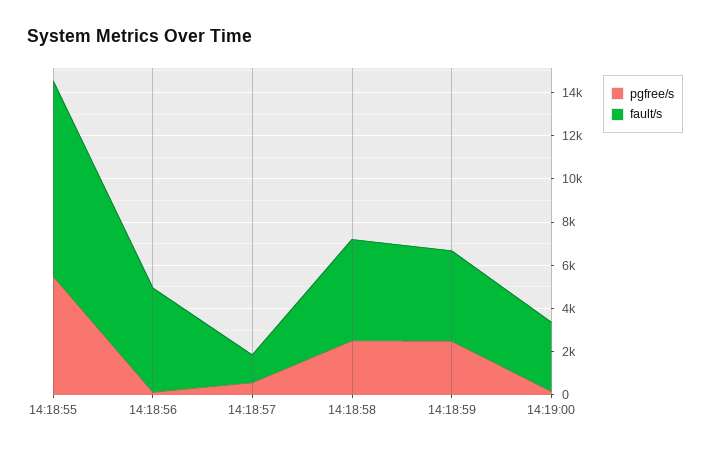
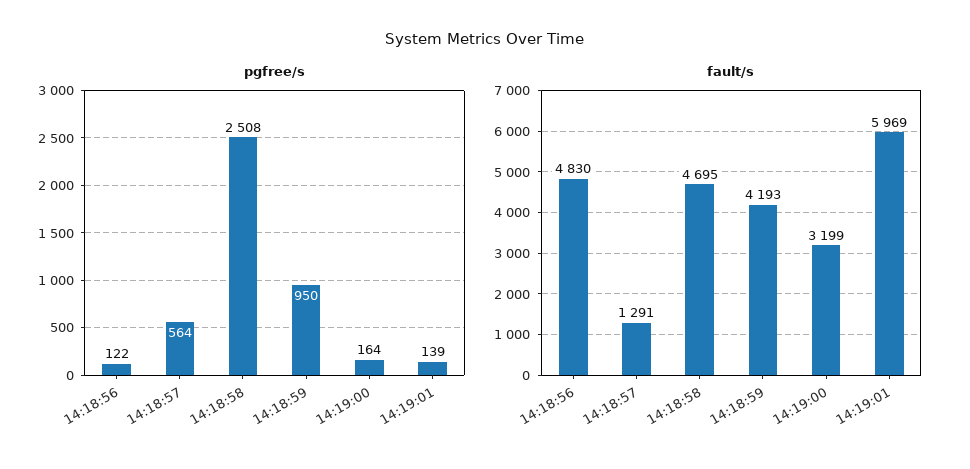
pgfree/s, 14:18:55: 5500 -> none
fault/s, 14:18:55: 9000 -> none
pgfree/s, 14:18:59: 2500 -> 950
pgfree/s, 14:19:01: none -> 139
fault/s, 14:19:01: none -> 5969

